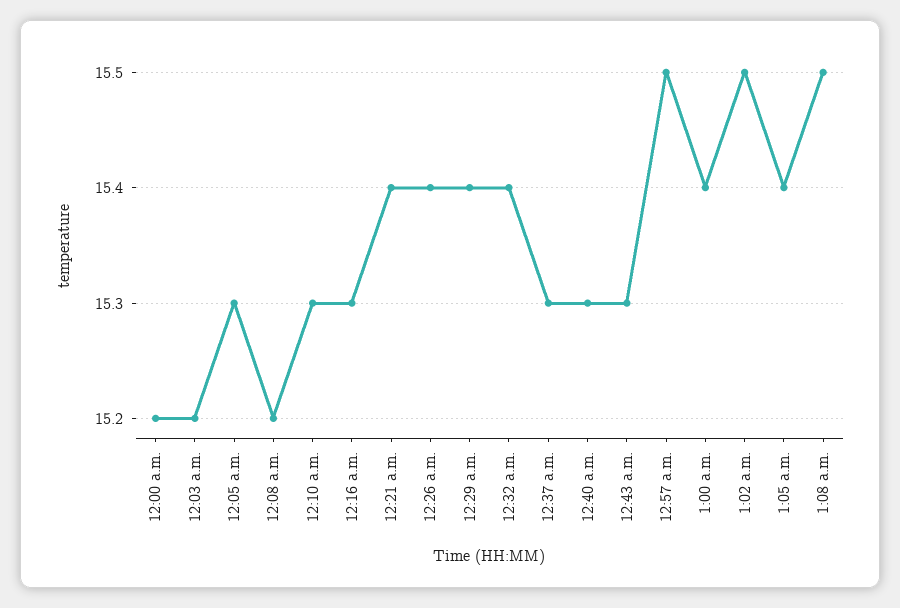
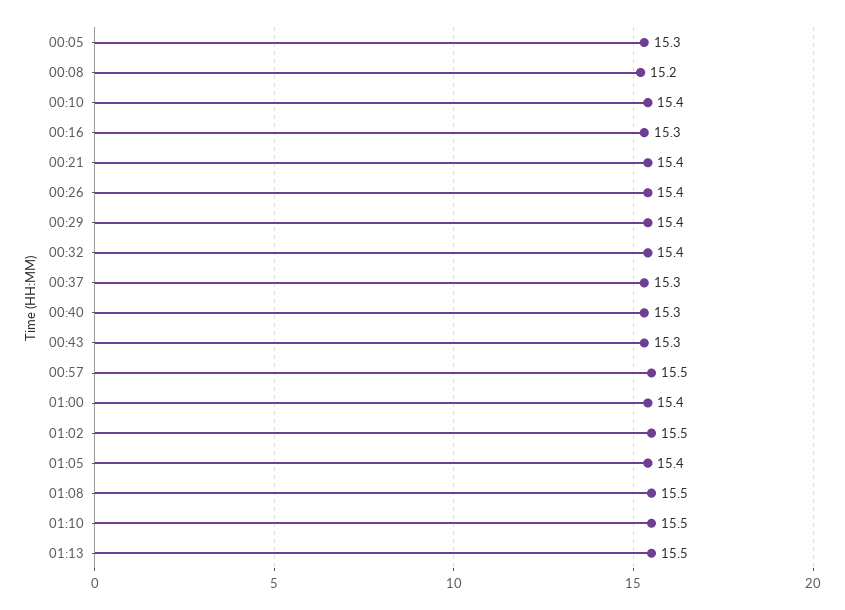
12:00 a.m.: 15.2 -> none
12:03 a.m.: 15.2 -> none
12:10 a.m.: 15.3 -> 15.4
01:10: none -> 15.5
01:13: none -> 15.5

